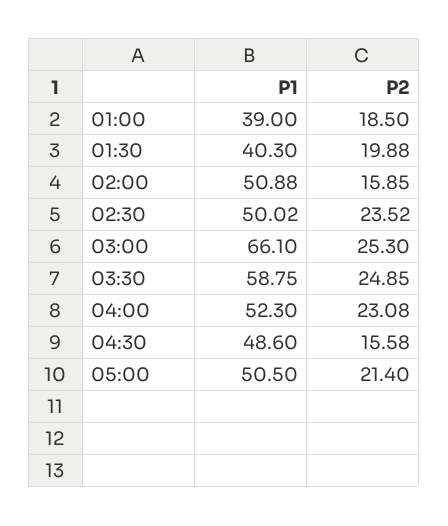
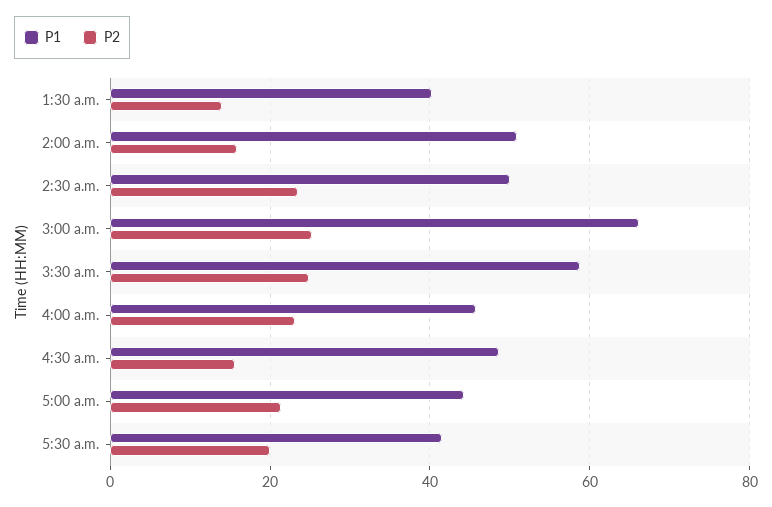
P1, 01:00: 39 -> none
P2, 01:00: 18.5 -> none
P2, 01:30: 19.88 -> 14
P1, 04:00: 52.3 -> 46
P1, 05:00: 50.5 -> 44
P1, 5:30 a.m.: none -> 42
P2, 5:30 a.m.: none -> 20

